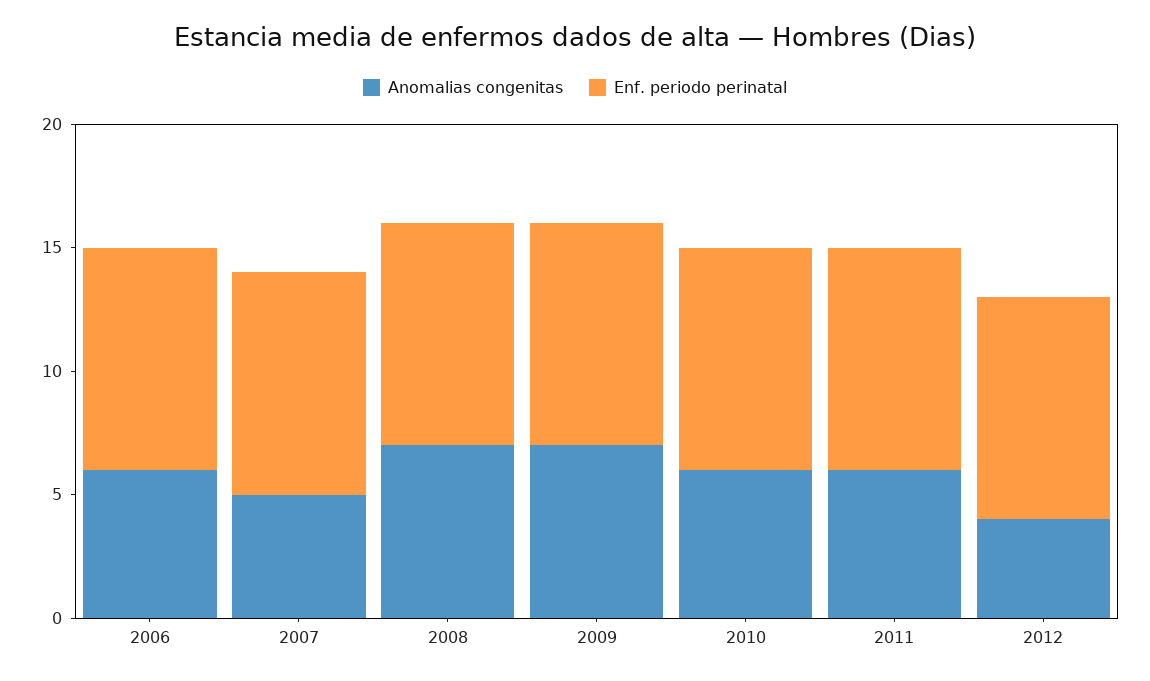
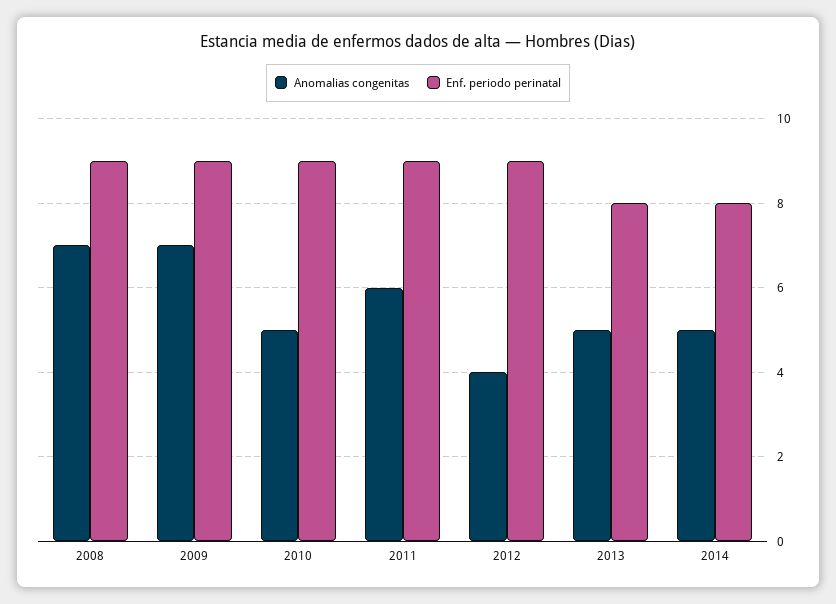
Anomalias congenitas, 2006: 6 -> none
Enf. periodo perinatal, 2006: 9 -> none
Anomalias congenitas, 2007: 5 -> none
Enf. periodo perinatal, 2007: 9 -> none
Anomalias congenitas, 2010: 6 -> 5
Anomalias congenitas, 2013: none -> 5
Enf. periodo perinatal, 2013: none -> 8
Anomalias congenitas, 2014: none -> 5
Enf. periodo perinatal, 2014: none -> 8

